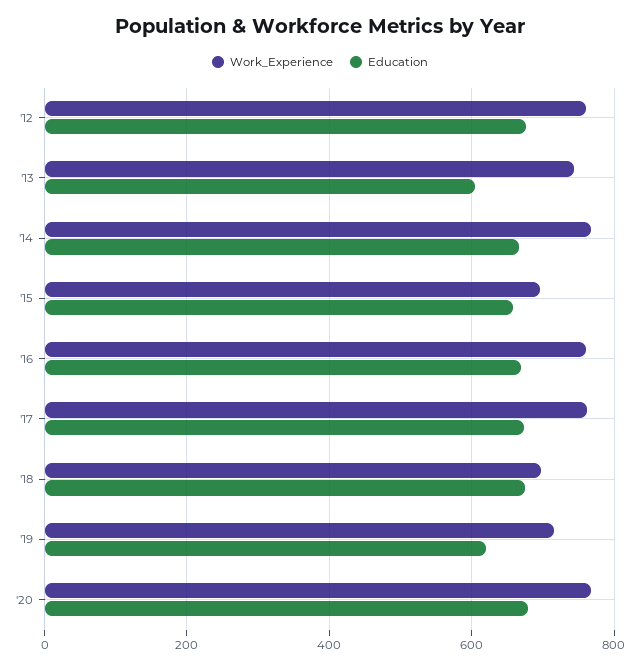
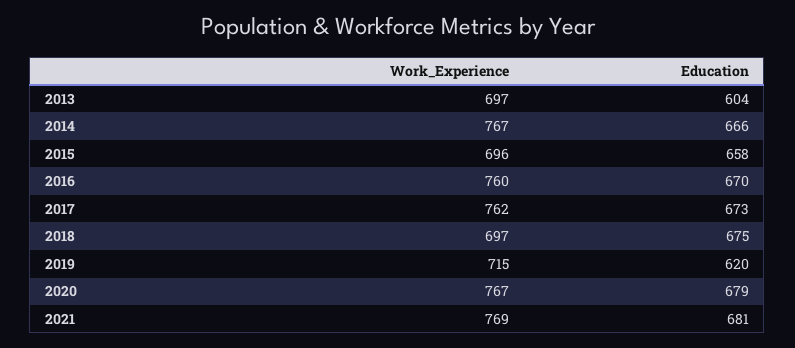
Work_Experience, '12: 760 -> none
Education, '12: 680 -> none
Work_Experience, '13: 740 -> 697
Work_Experience, 2021: none -> 769
Education, 2021: none -> 681

